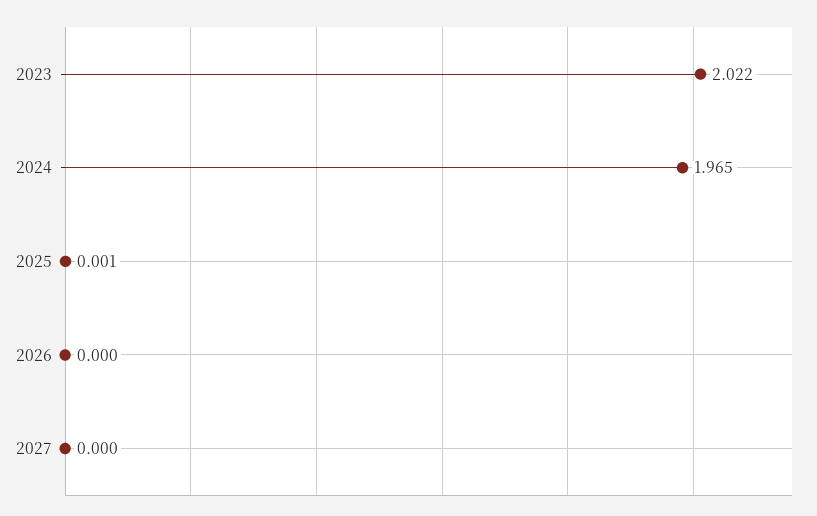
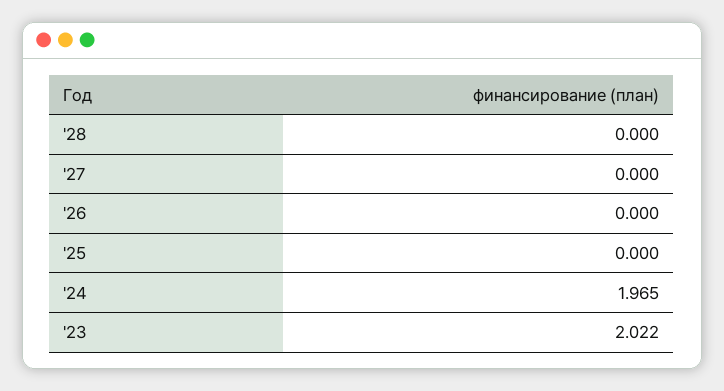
2025: 0.001 -> 0
'28: none -> 0

